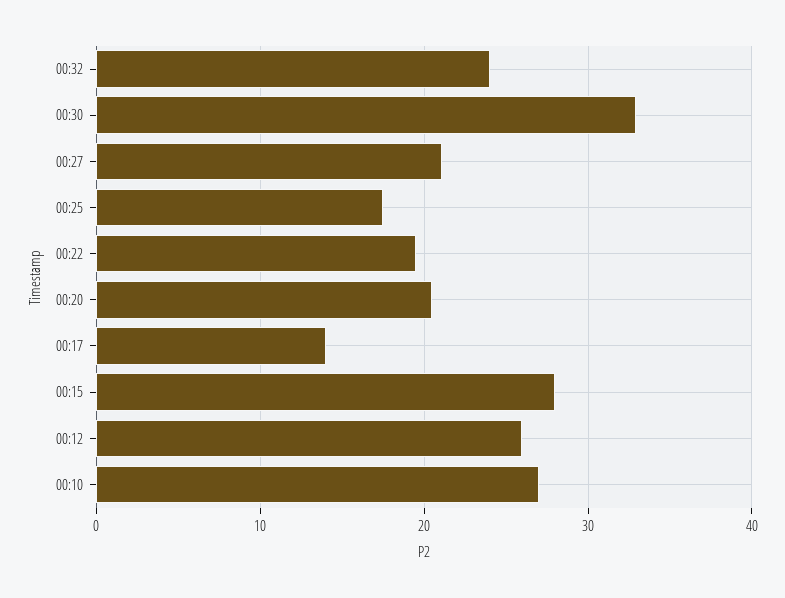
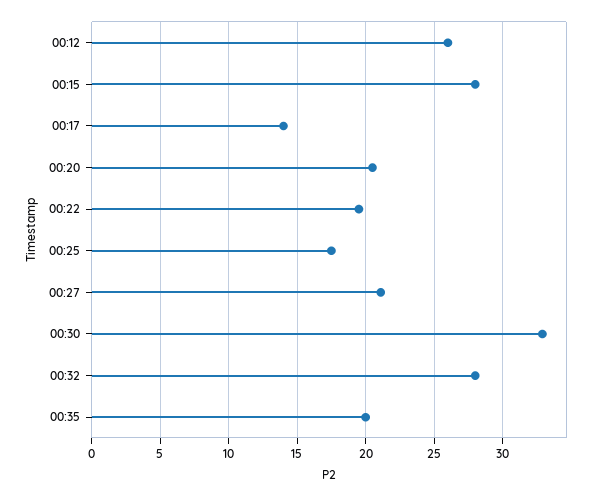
00:32: 24 -> 28
00:10: 27 -> none
00:35: none -> 20

